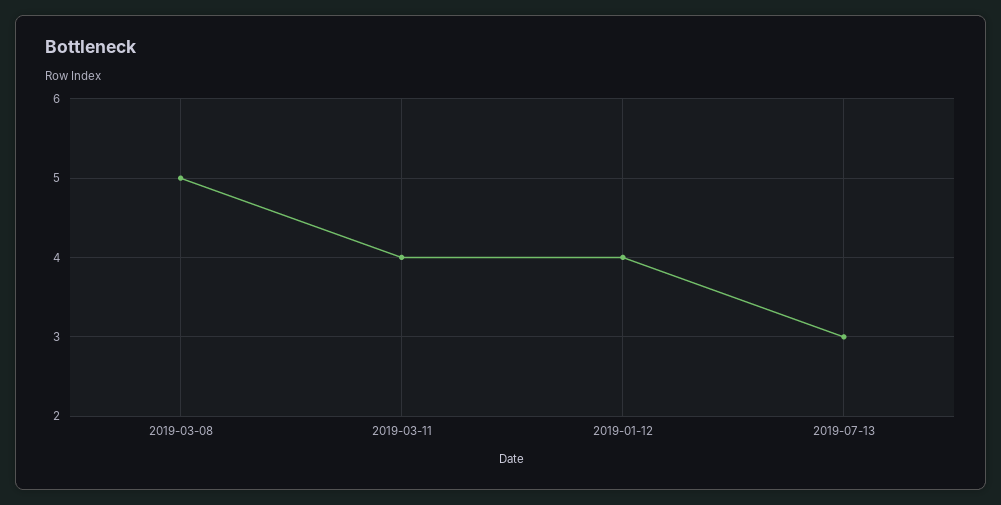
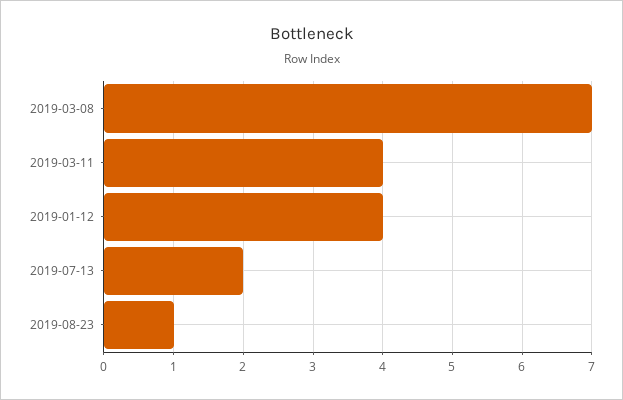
2019-03-08: 5 -> 7
2019-07-13: 3 -> 2
2019-08-23: none -> 1

